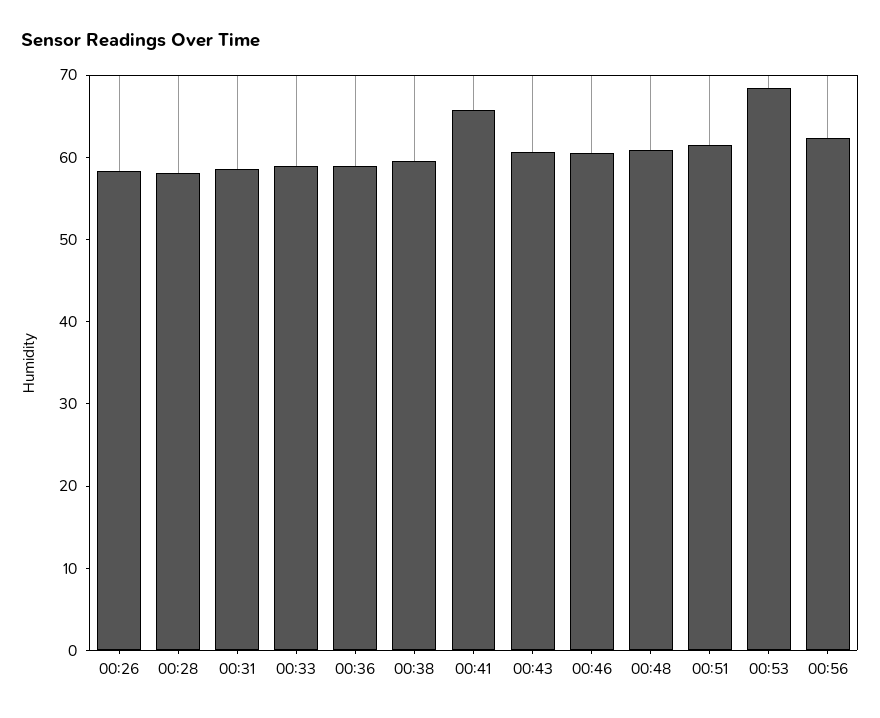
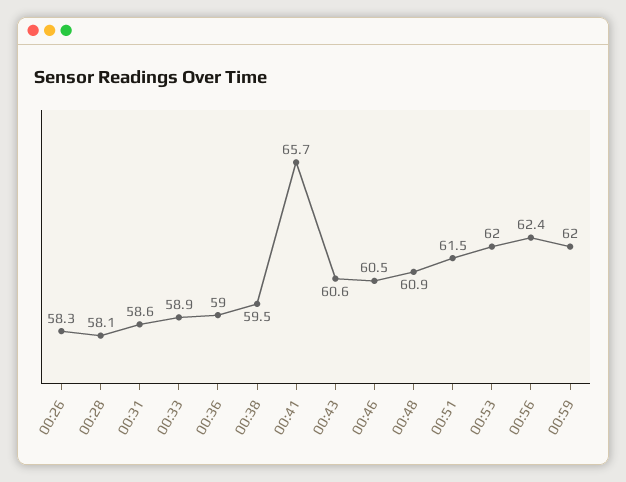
00:53: 68 -> 62
00:59: none -> 62

